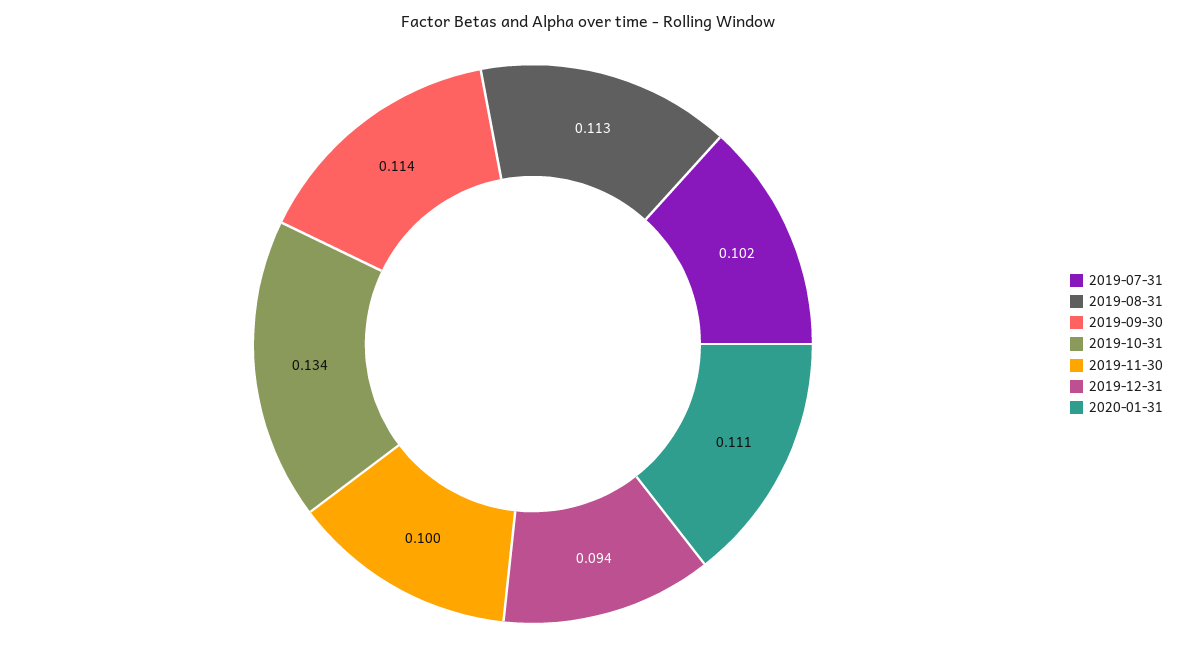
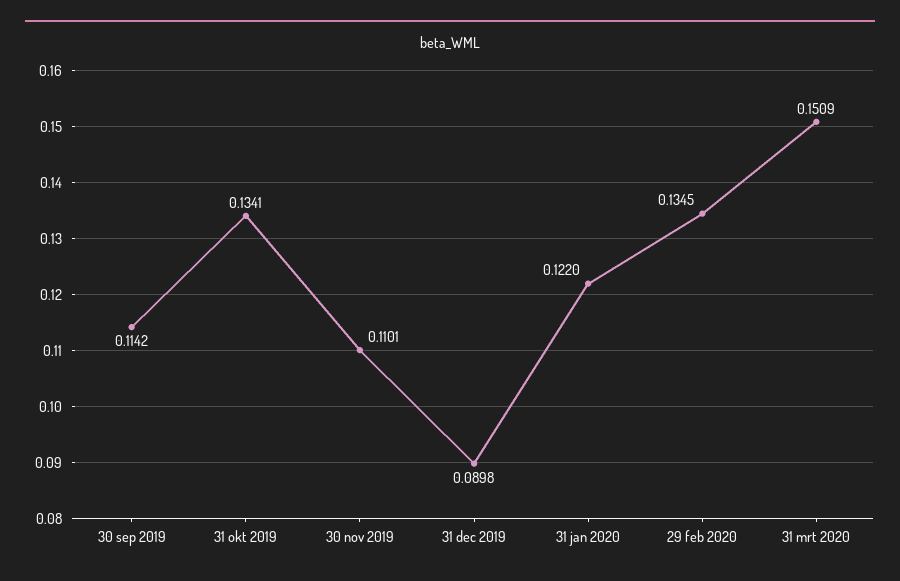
2019-07-31: 0.102 -> none
2019-08-31: 0.113 -> none
2019-11-30: 0.1 -> 0.1101
2019-12-31: 0.094 -> 0.0898
2020-01-31: 0.111 -> 0.122
29 feb 2020: none -> 0.1345
31 mrt 2020: none -> 0.1509

